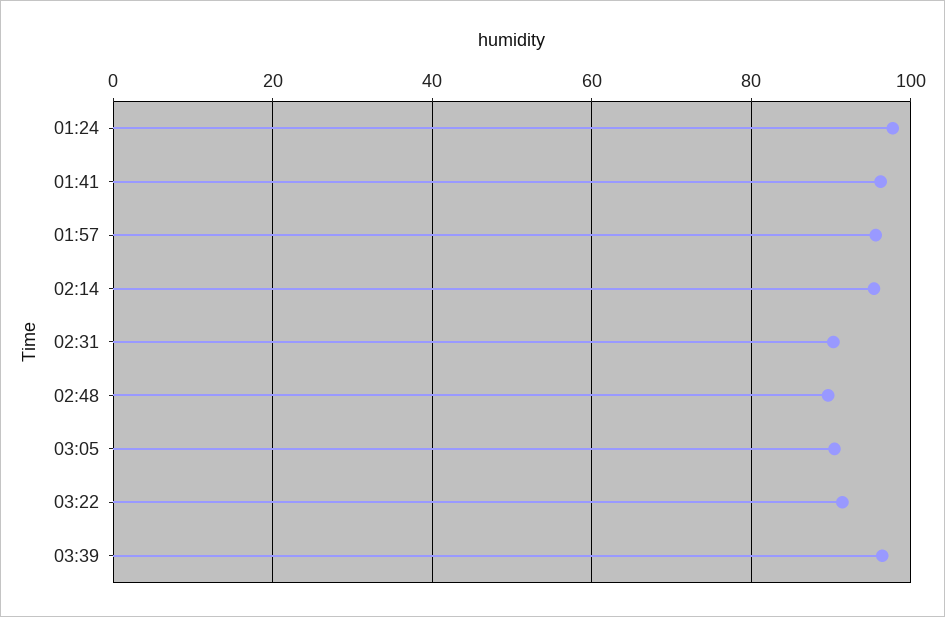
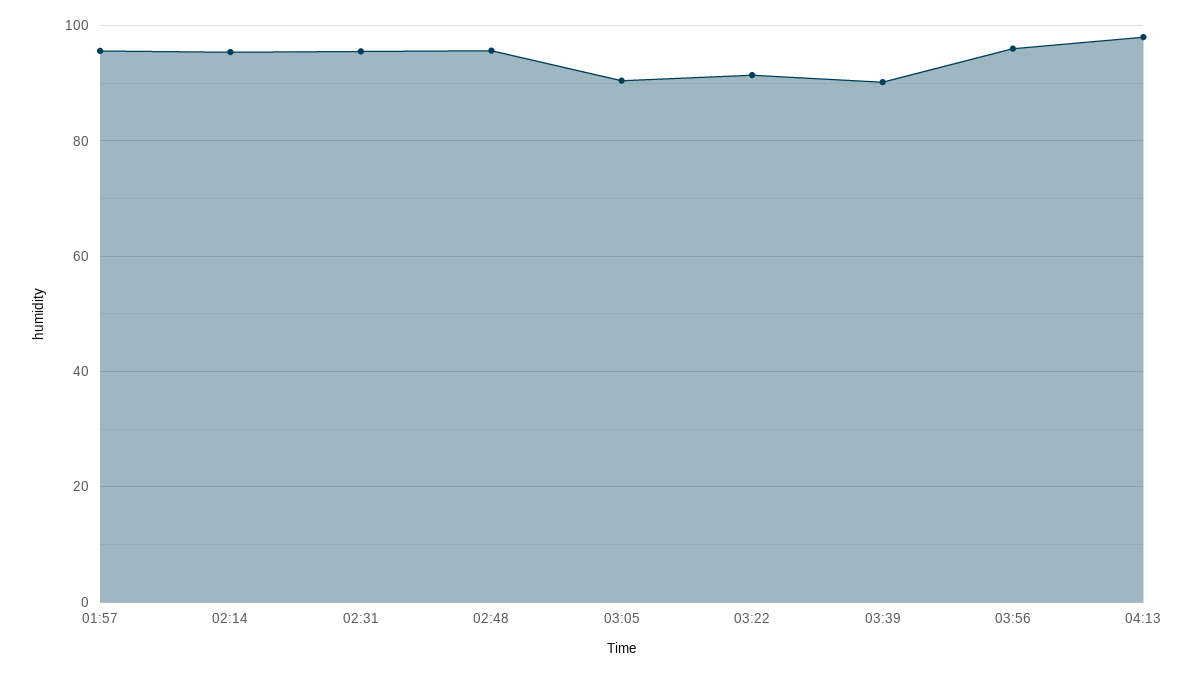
01:24: 98 -> none
01:41: 96 -> none
02:31: 90 -> 96
02:48: 90 -> 96
03:39: 96 -> 90
03:56: none -> 96
04:13: none -> 98

